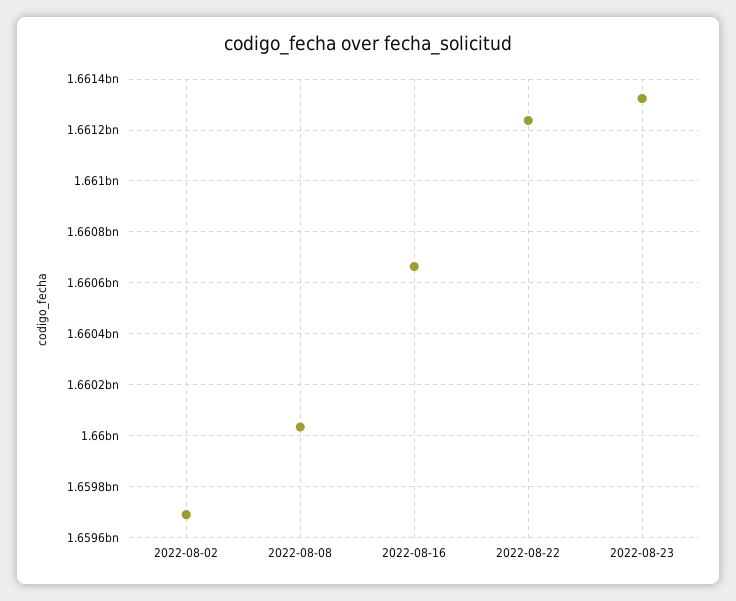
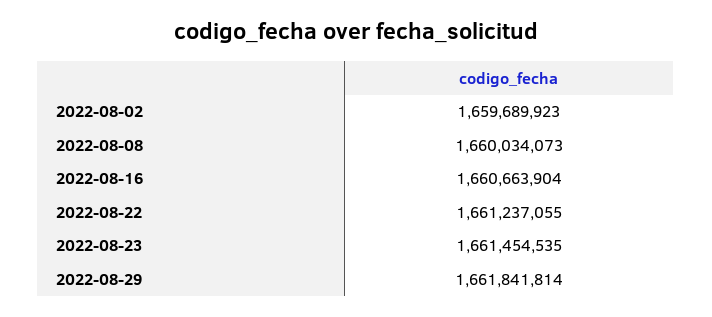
2022-08-23: 1661325000 -> 1661454535
2022-08-29: none -> 1661841814

